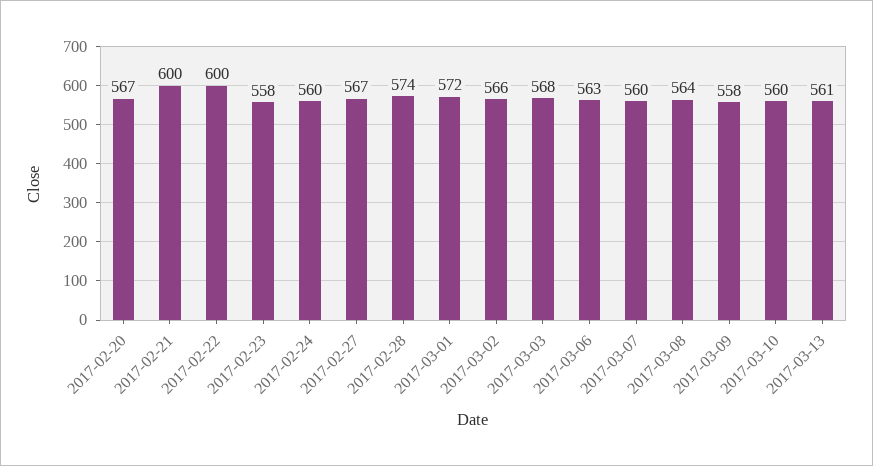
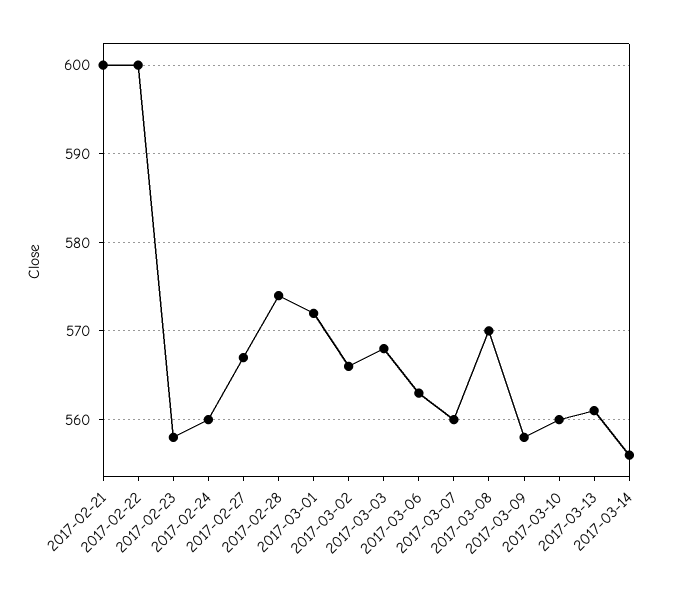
2017-02-20: 567 -> none
2017-03-08: 564 -> 570
2017-03-14: none -> 556

